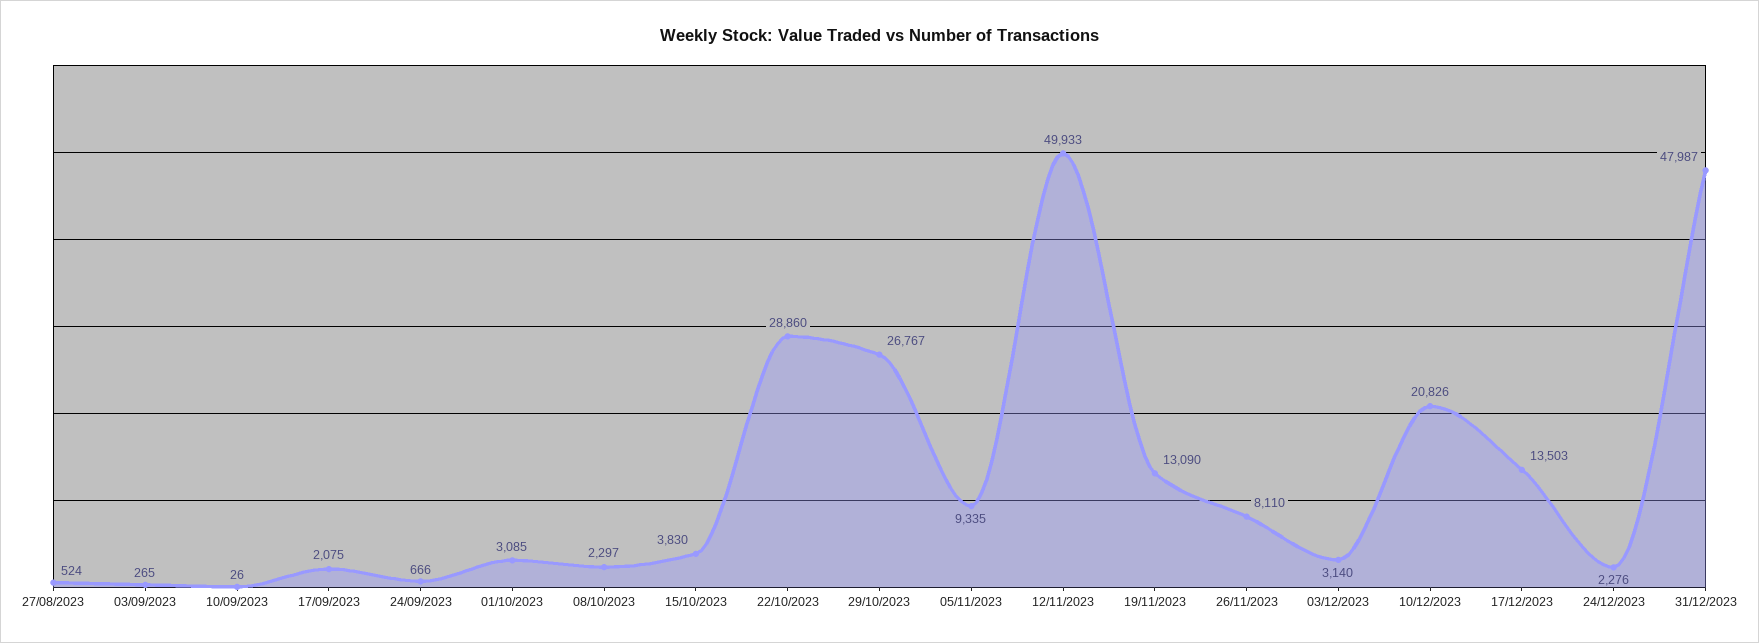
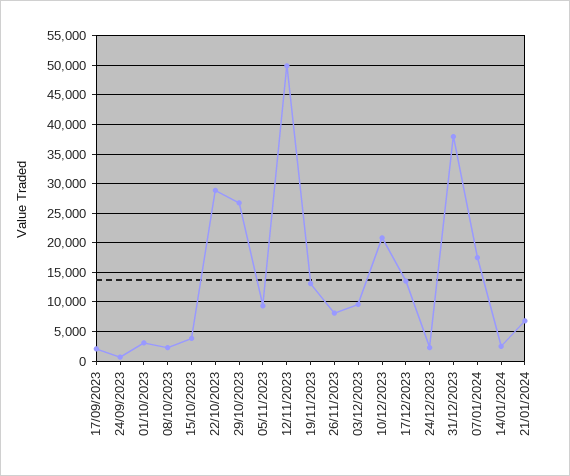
27/08/2023: 524 -> none
03/09/2023: 265 -> none
10/09/2023: 26 -> none
03/12/2023: 3140 -> 10000
31/12/2023: 47987 -> 37500
07/01/2024: none -> 17500
14/01/2024: none -> 2500
21/01/2024: none -> 7500

